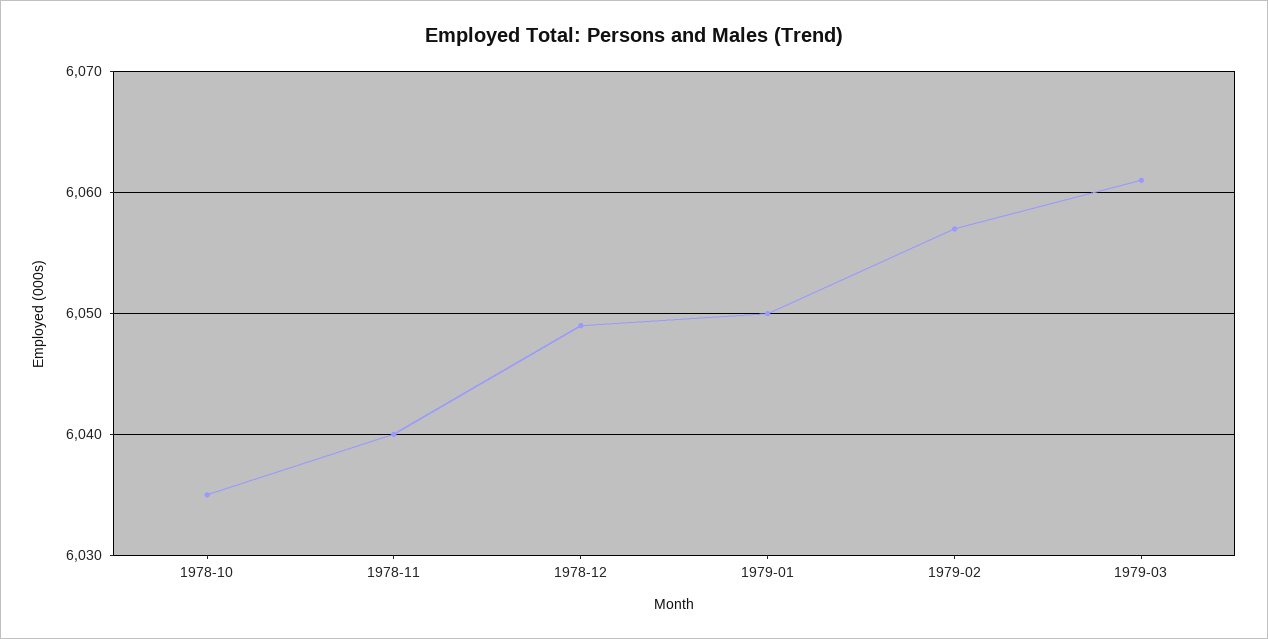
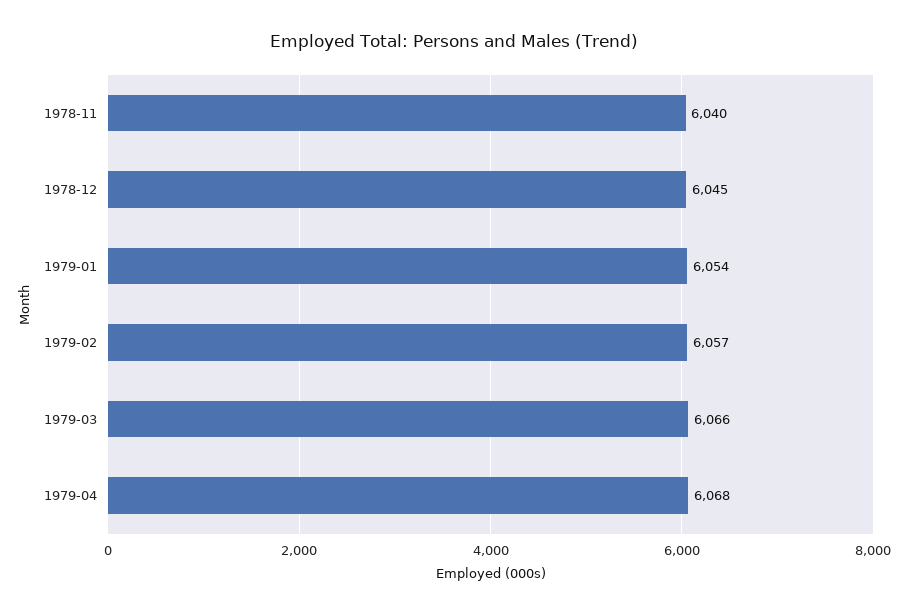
1978-10: 6035 -> none
1978-12: 6049 -> 6045
1979-01: 6050 -> 6054
1979-03: 6061 -> 6066
1979-04: none -> 6068

